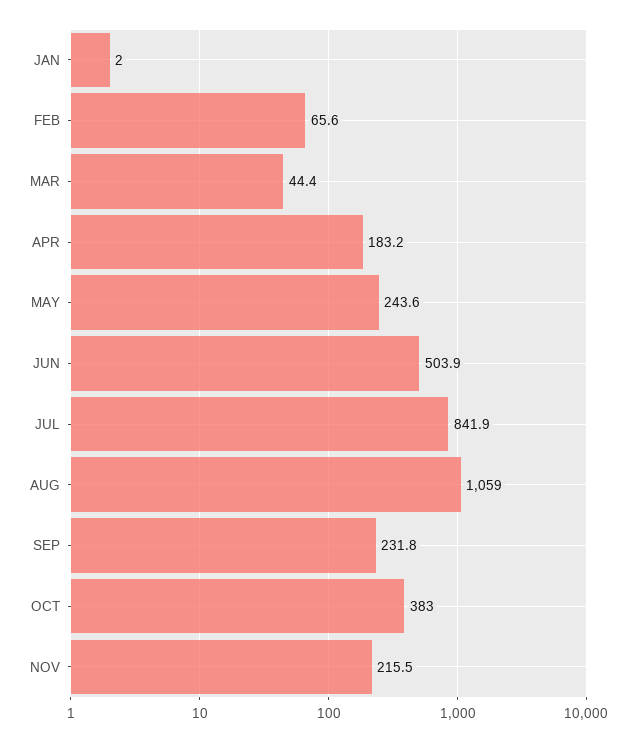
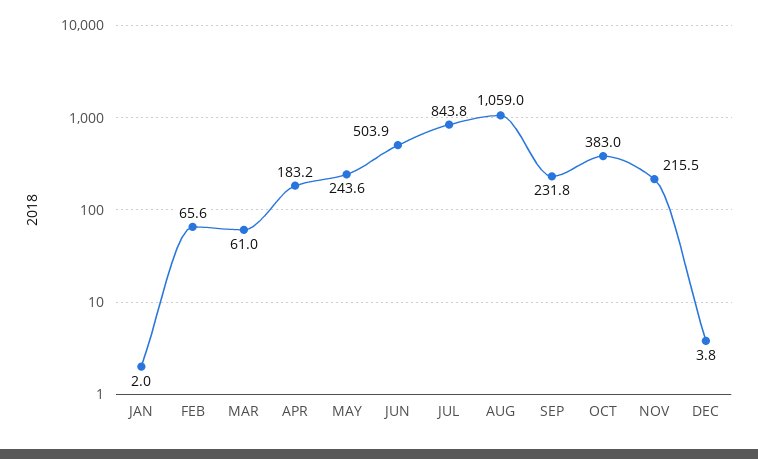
MAR: 44.4 -> 61
JUL: 841.9 -> 843.8
DEC: none -> 3.8

